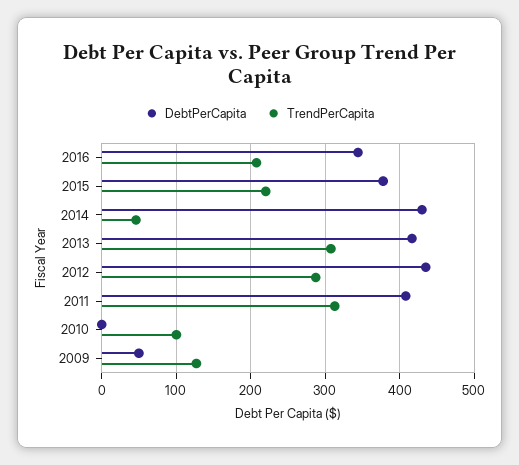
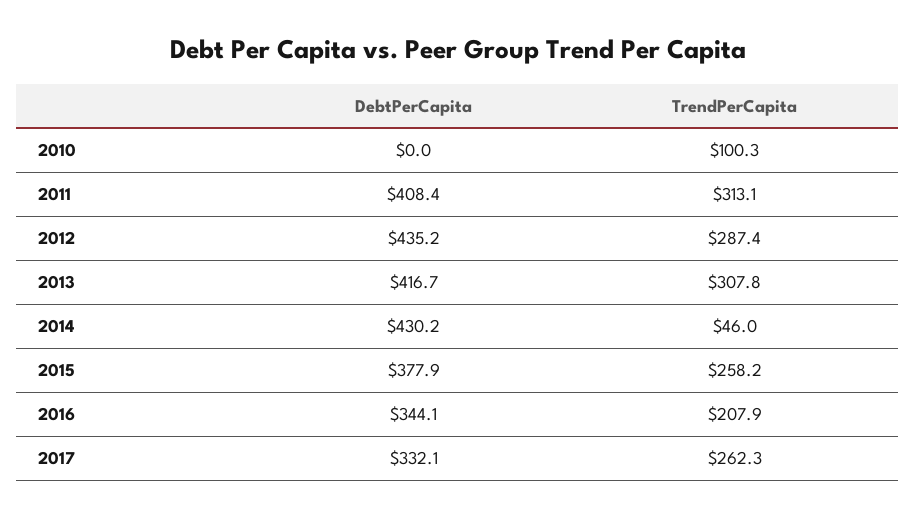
TrendPerCapita, 2015: 220 -> 258.2
DebtPerCapita, 2009: 50 -> none
TrendPerCapita, 2009: 130 -> none
DebtPerCapita, 2017: none -> 332.1
TrendPerCapita, 2017: none -> 262.3

